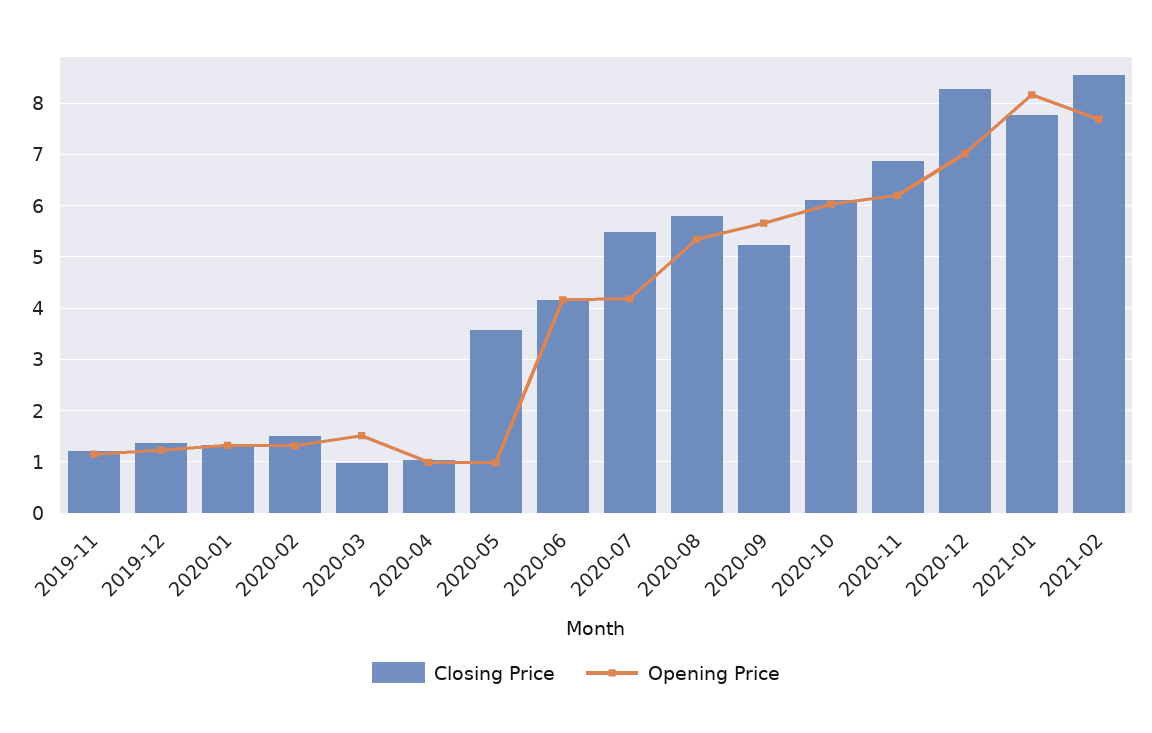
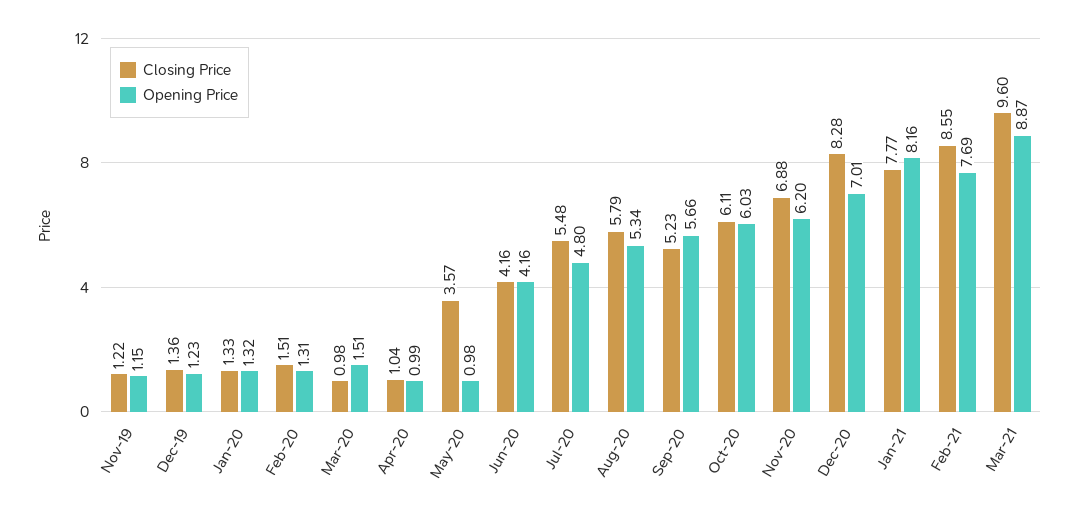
Opening Price, 2020-07: 4.2 -> 4.8
Closing Price, Mar-21: none -> 9.6
Opening Price, Mar-21: none -> 8.87

